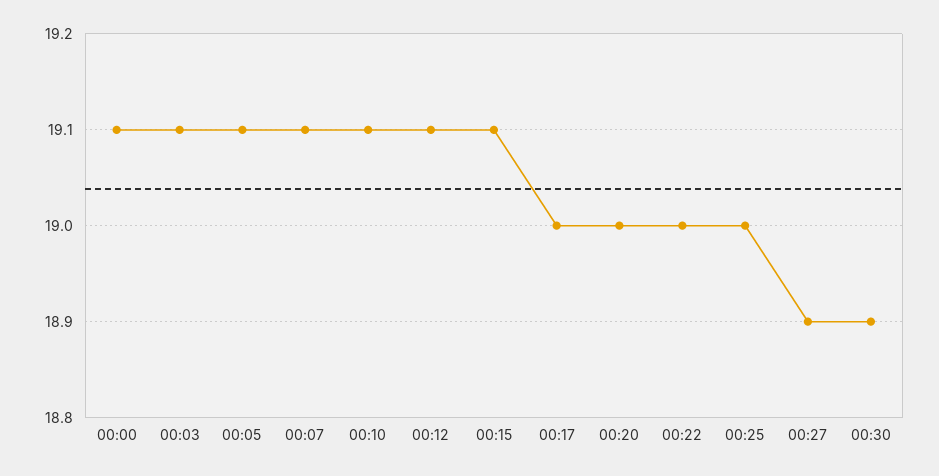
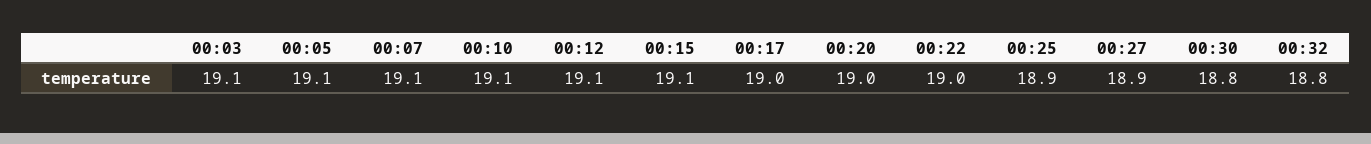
00:00: 19.1 -> none
00:25: 19 -> 18.9
00:30: 18.9 -> 18.8
00:32: none -> 18.8

